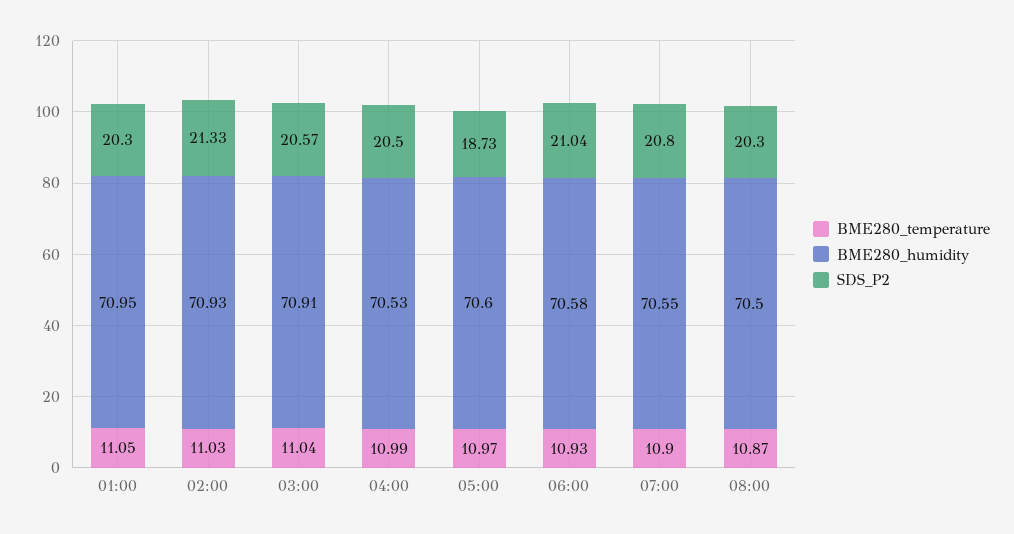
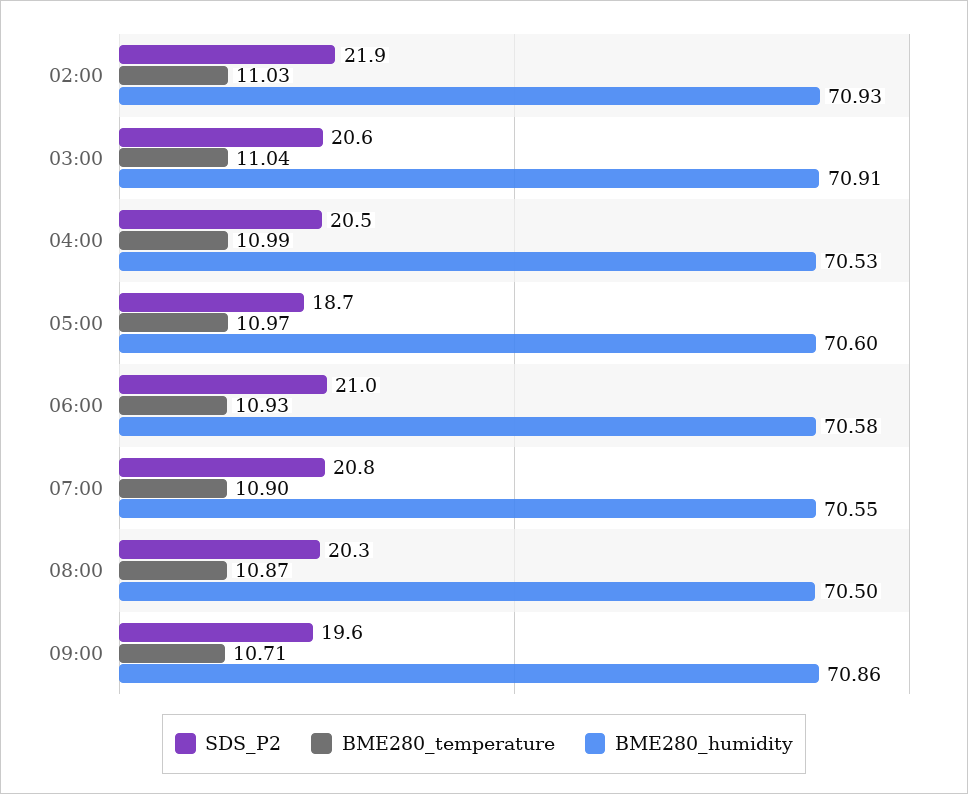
BME280_temperature, 01:00: 11.05 -> none
BME280_humidity, 01:00: 70.95 -> none
SDS_P2, 01:00: 20.3 -> none
SDS_P2, 02:00: 21.33 -> 21.9
SDS_P2, 09:00: none -> 19.6
BME280_temperature, 09:00: none -> 10.71
BME280_humidity, 09:00: none -> 70.86

